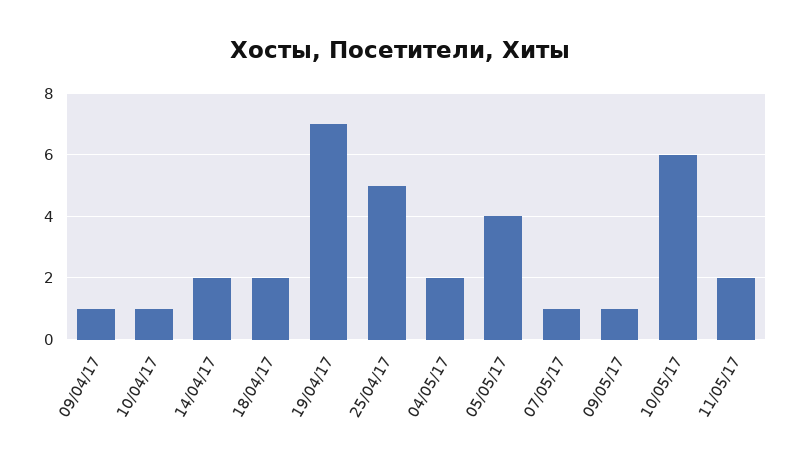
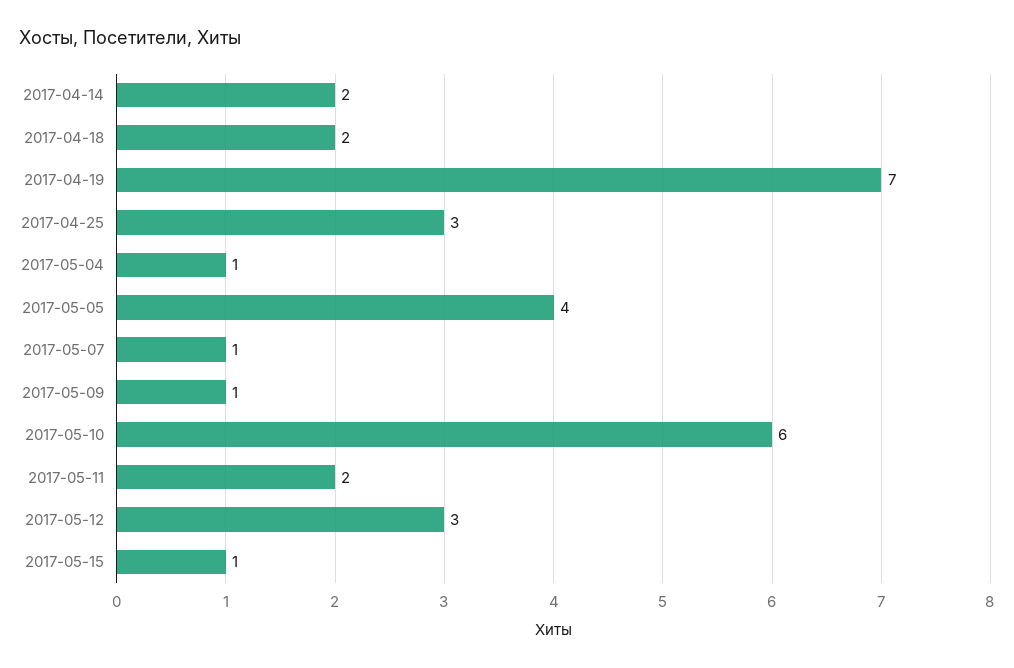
09/04/17: 1 -> none
10/04/17: 1 -> none
25/04/17: 5 -> 3
04/05/17: 2 -> 1
2017-05-12: none -> 3
2017-05-15: none -> 1

